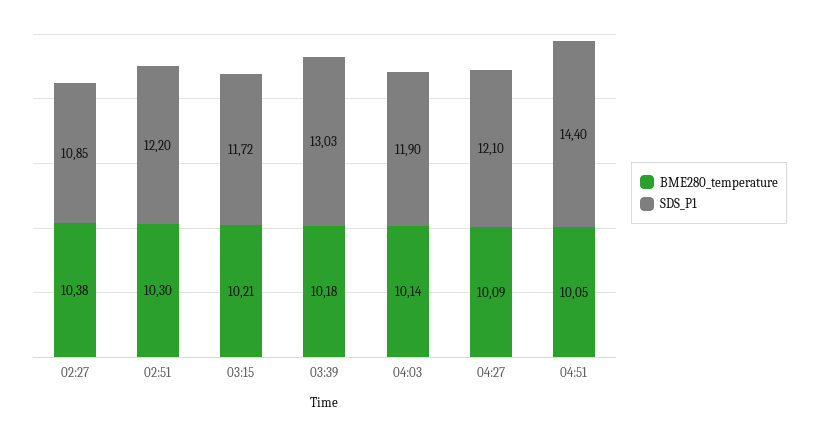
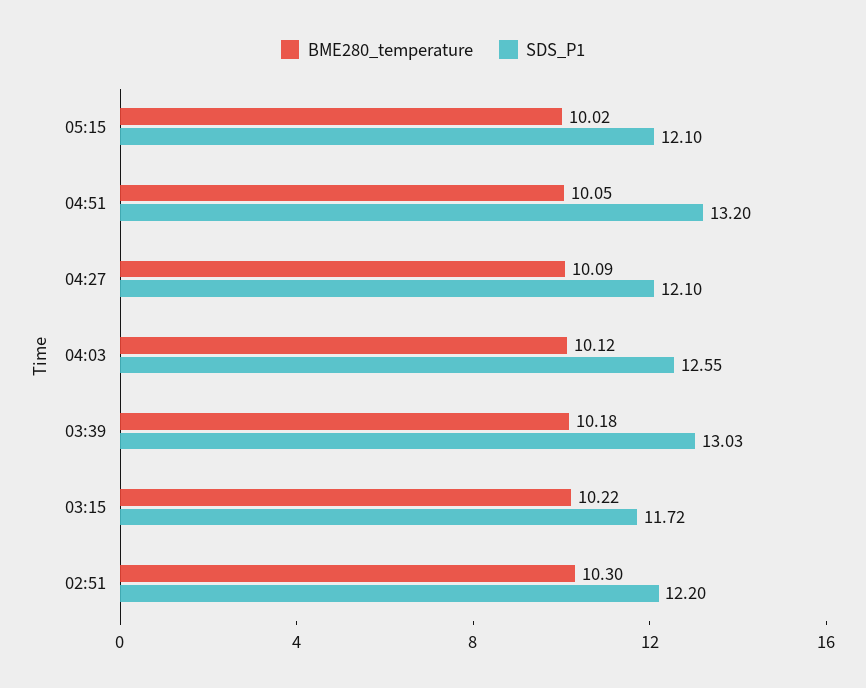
BME280_temperature, 02:27: 10.38 -> none
SDS_P1, 02:27: 10.85 -> none
BME280_temperature, 03:15: 10.21 -> 10.22
BME280_temperature, 04:03: 10.14 -> 10.12
SDS_P1, 04:03: 11.9 -> 12.55
SDS_P1, 04:51: 14.4 -> 13.2
BME280_temperature, 05:15: none -> 10.02
SDS_P1, 05:15: none -> 12.1

